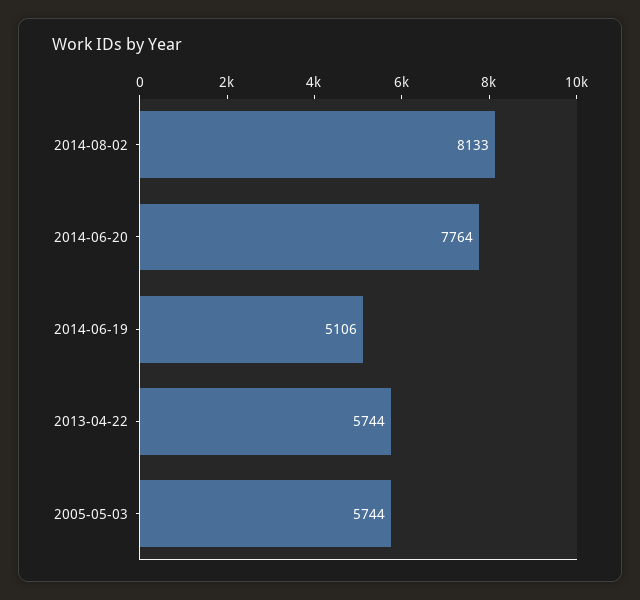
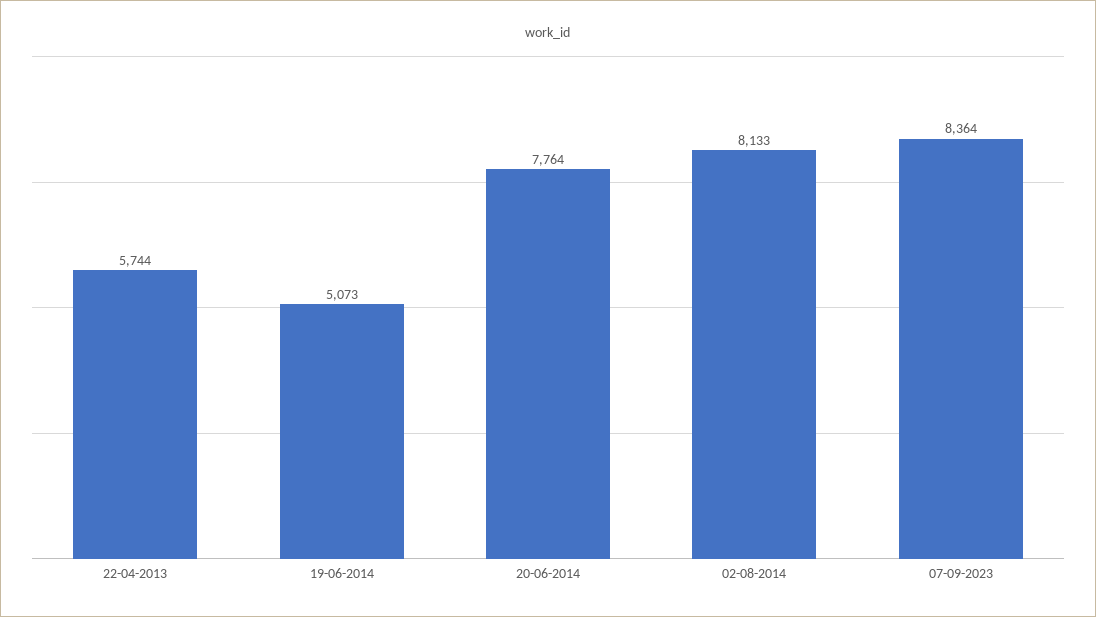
2014-06-19: 5106 -> 5073
2005-05-03: 5744 -> none
07-09-2023: none -> 8364

